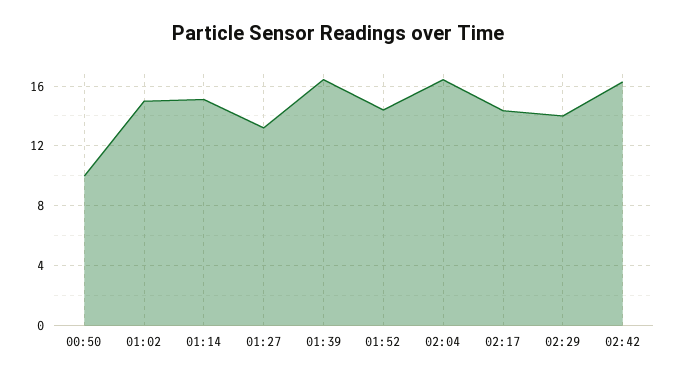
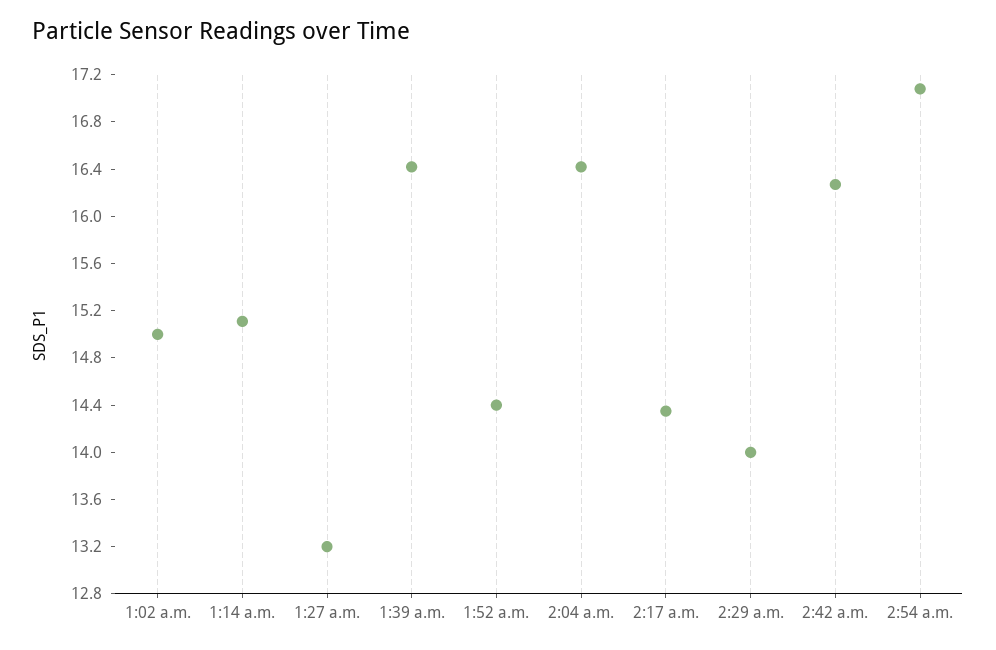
00:50: 10 -> none
2:54 a.m.: none -> 17.1

